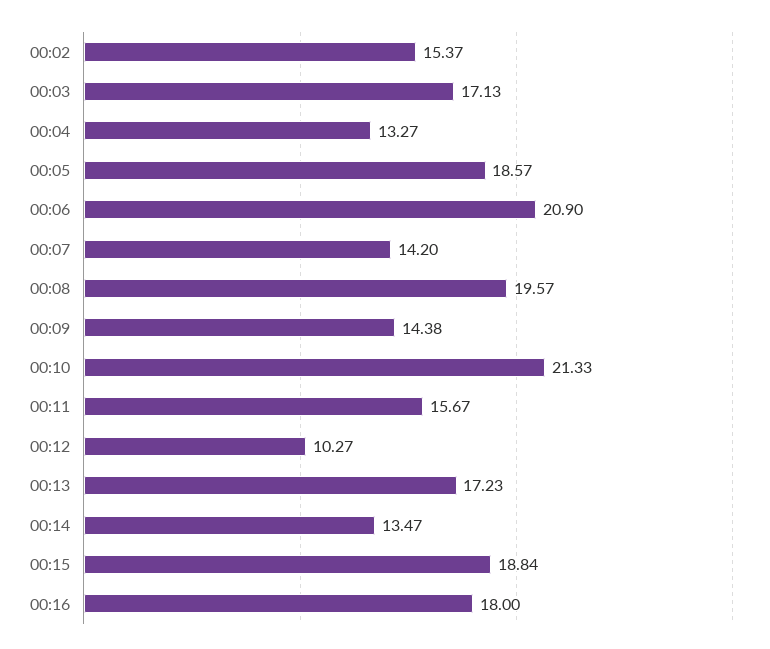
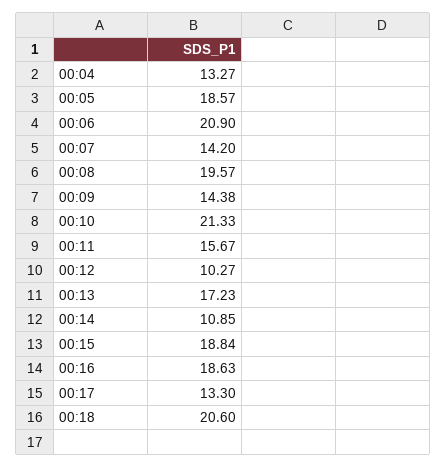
00:02: 15.37 -> none
00:03: 17.13 -> none
00:14: 13.47 -> 10.85
00:16: 18 -> 18.63
00:17: none -> 13.3
00:18: none -> 20.6

